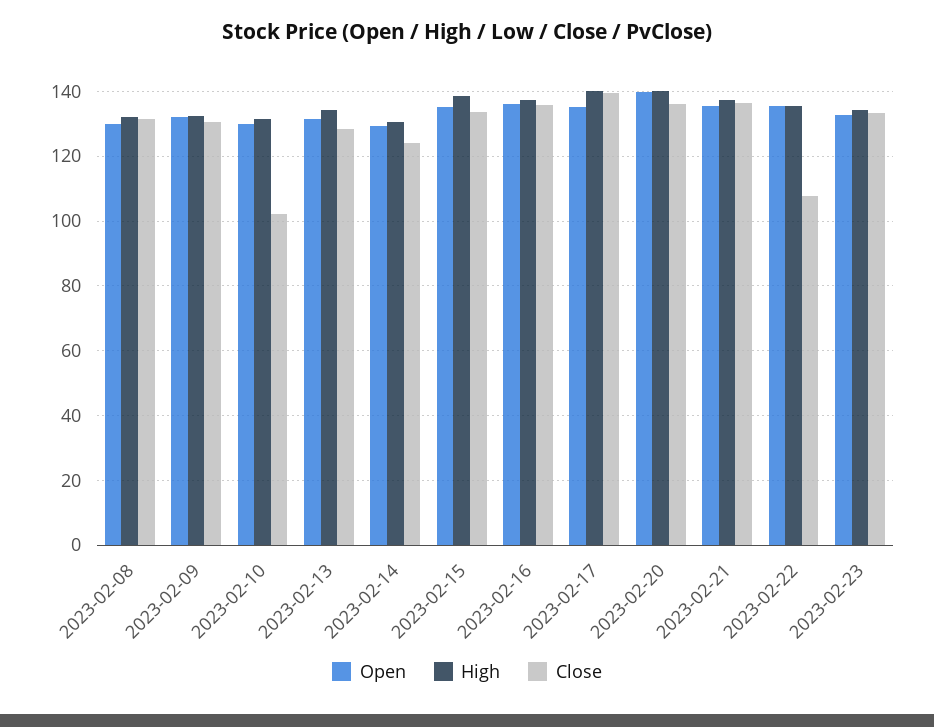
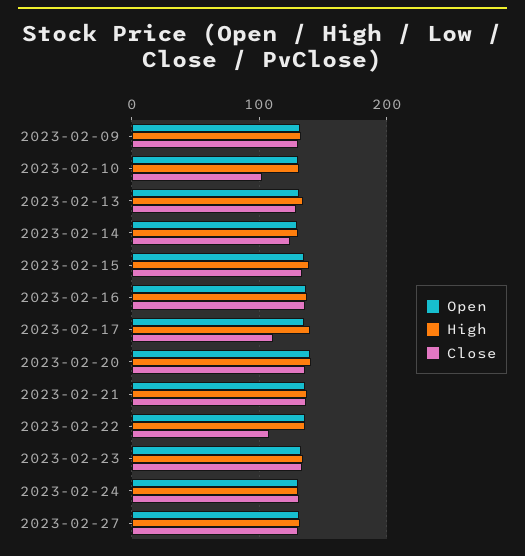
Open, 2023-02-08: 130 -> none
High, 2023-02-08: 132 -> none
Close, 2023-02-08: 132 -> none
Close, 2023-02-17: 140 -> 110
Open, 2023-02-24: none -> 130
High, 2023-02-24: none -> 130
Close, 2023-02-24: none -> 130
Open, 2023-02-27: none -> 130
High, 2023-02-27: none -> 130
Close, 2023-02-27: none -> 130

